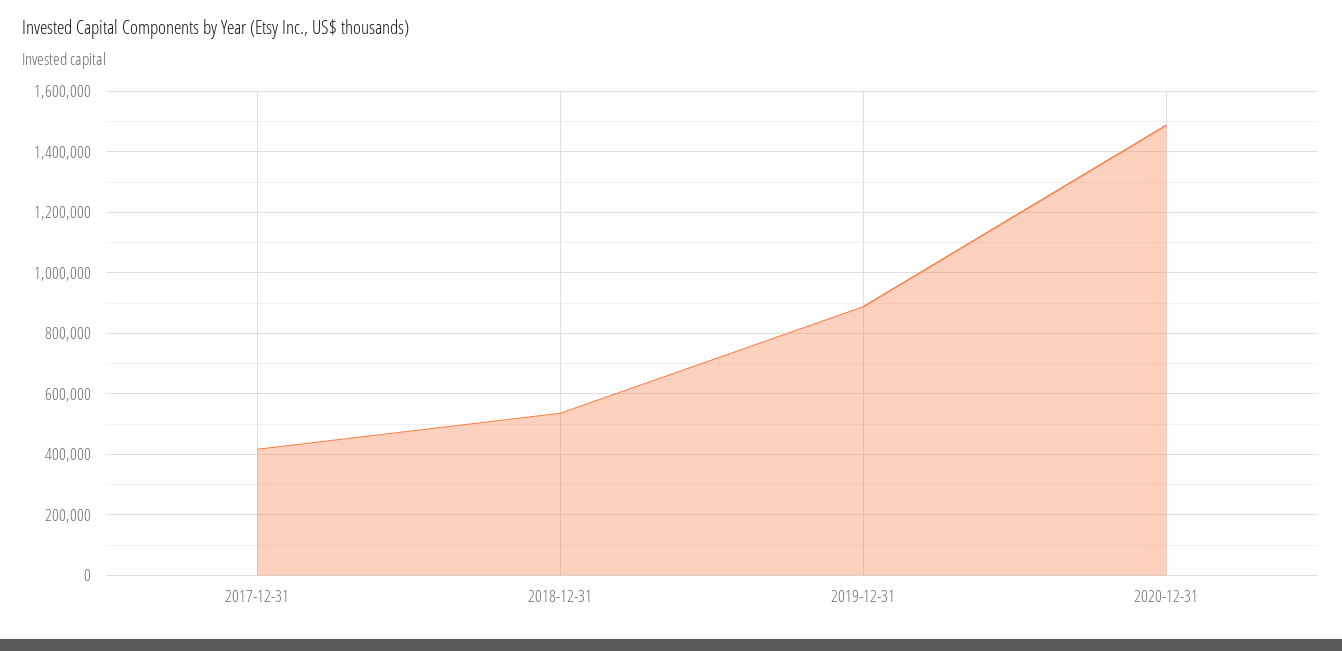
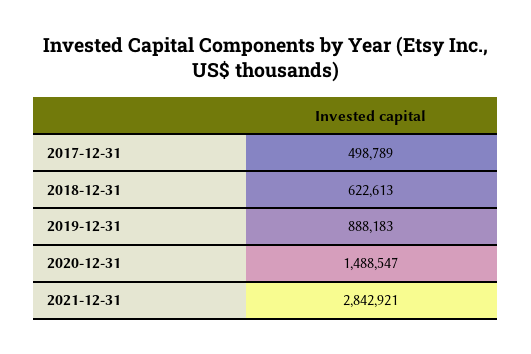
2017-12-31: 420000 -> 498789
2018-12-31: 540000 -> 622613
2021-12-31: none -> 2842921

